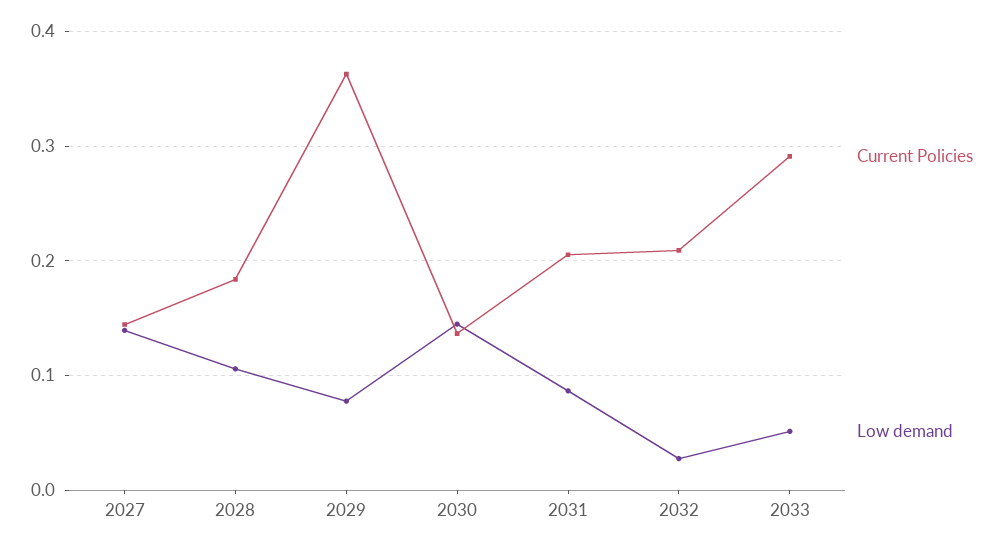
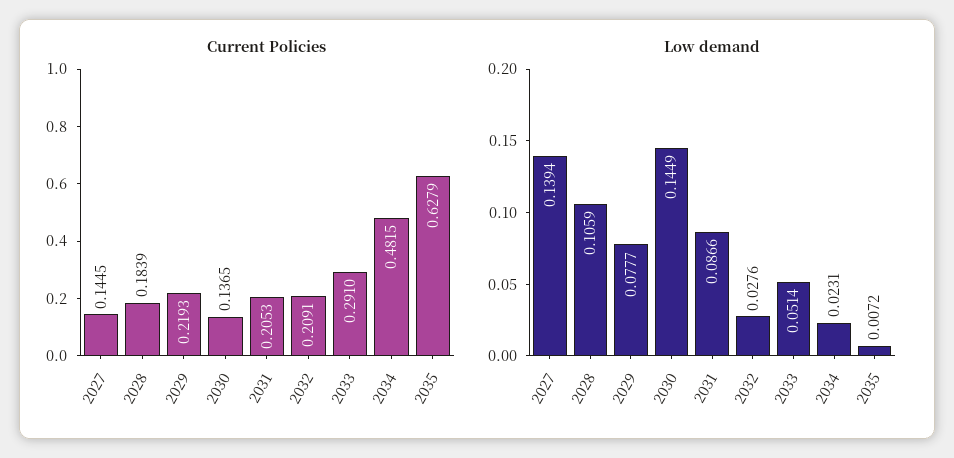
Current Policies, 2029: 0.36 -> 0.2193
Current Policies, 2034: none -> 0.4815
Current Policies, 2035: none -> 0.6279
Low demand, 2034: none -> 0.0231
Low demand, 2035: none -> 0.0072

